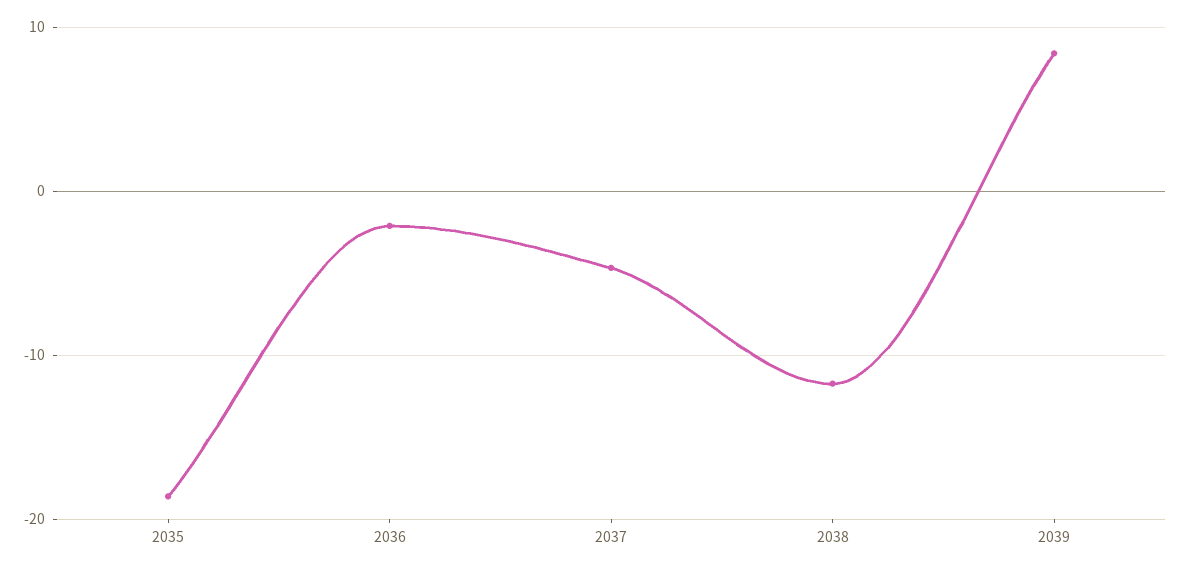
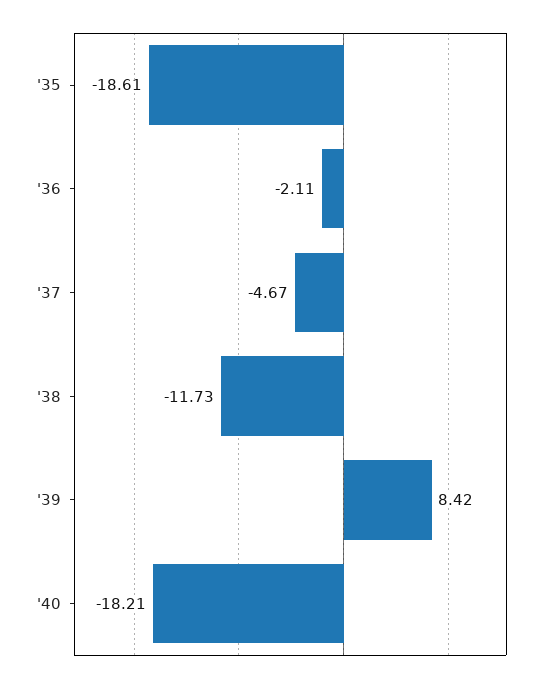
'40: none -> -18.21

